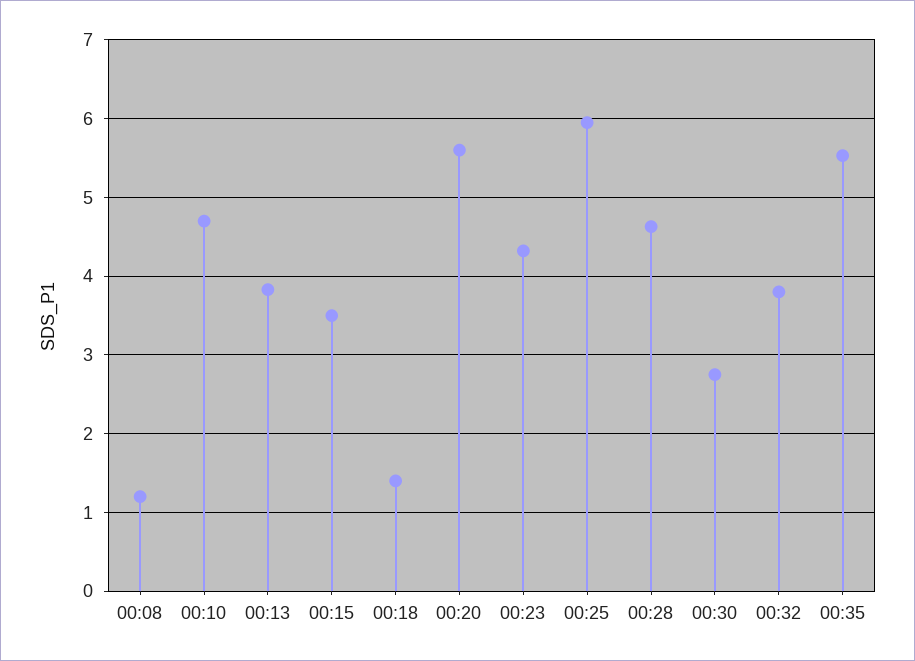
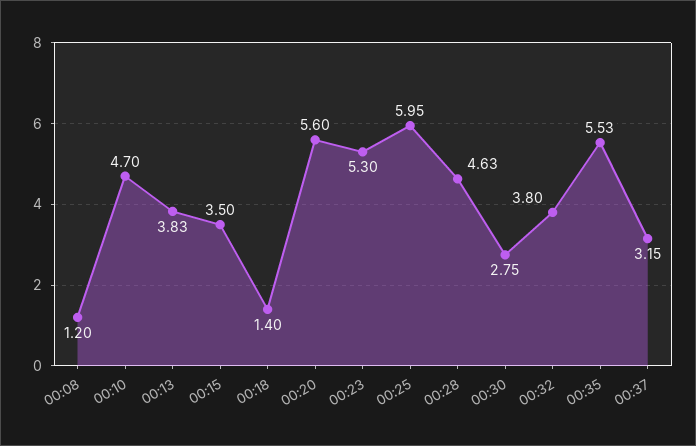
00:23: 4.3 -> 5.3
00:37: none -> 3.15

